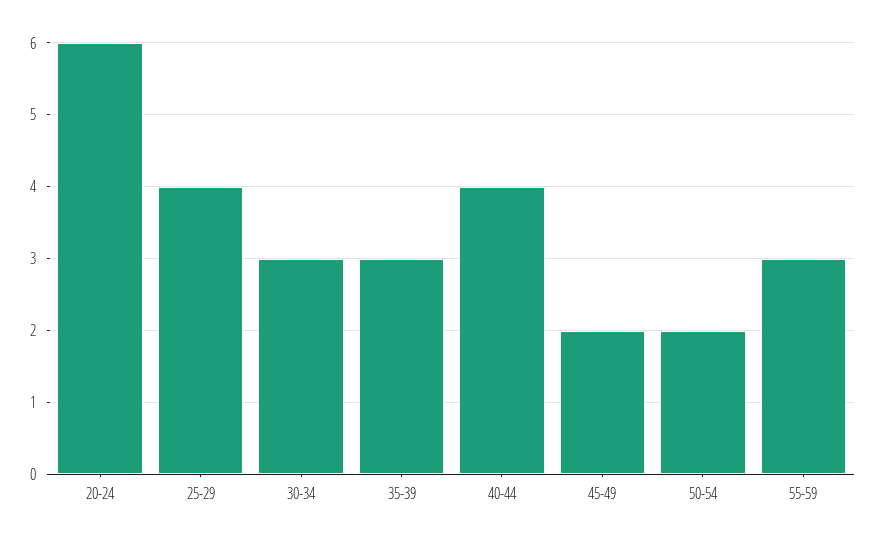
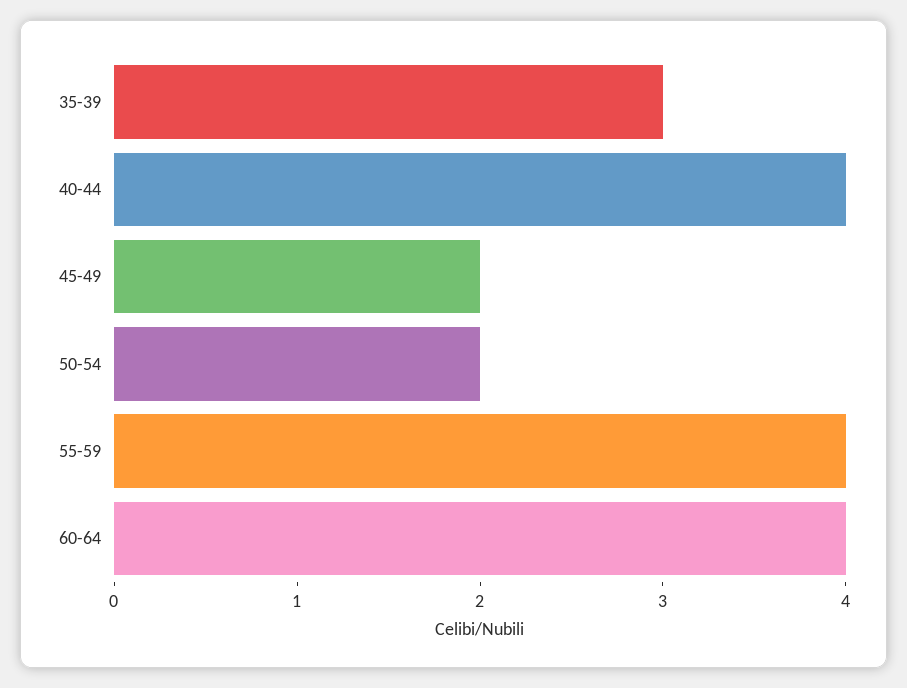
20-24: 6 -> none
25-29: 4 -> none
30-34: 3 -> none
55-59: 3 -> 4
60-64: none -> 4

